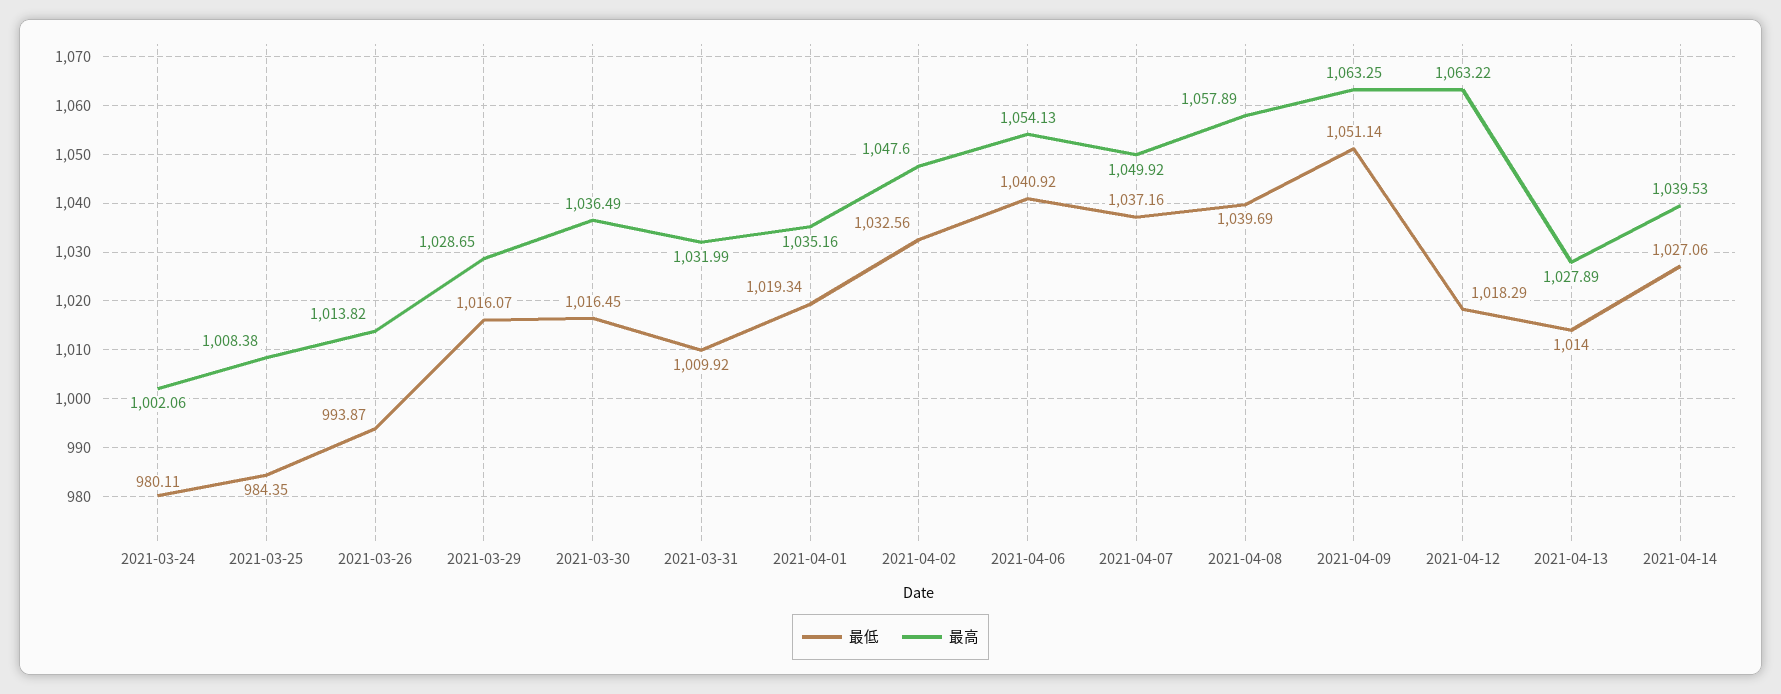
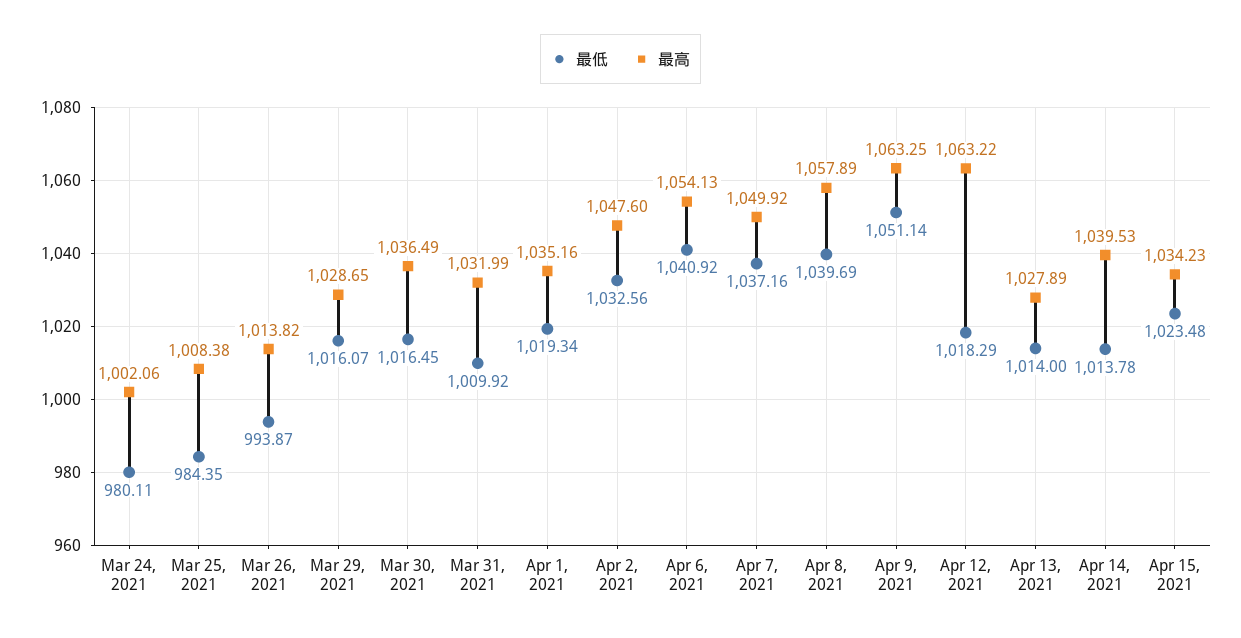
最低, 2021-04-14: 1027.06 -> 1013.78
最低, Apr 15, 2021: none -> 1023.48
最高, Apr 15, 2021: none -> 1034.23

